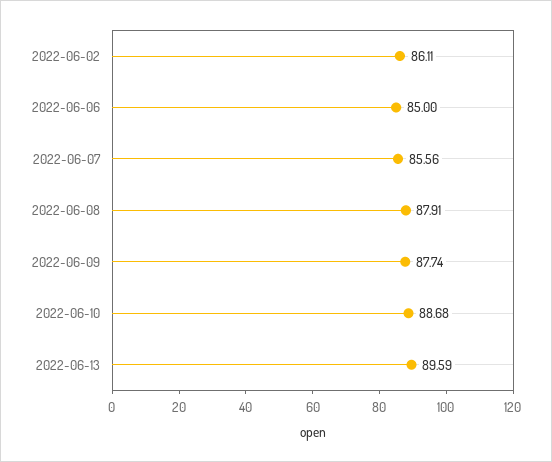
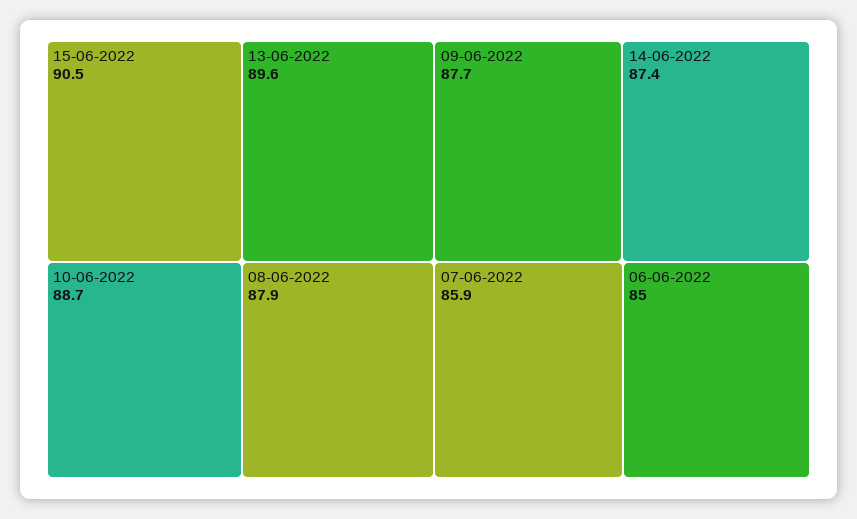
2022-06-02: 86.11 -> none
2022-06-07: 85.56 -> 85.9
15-06-2022: none -> 90.5
14-06-2022: none -> 87.4

